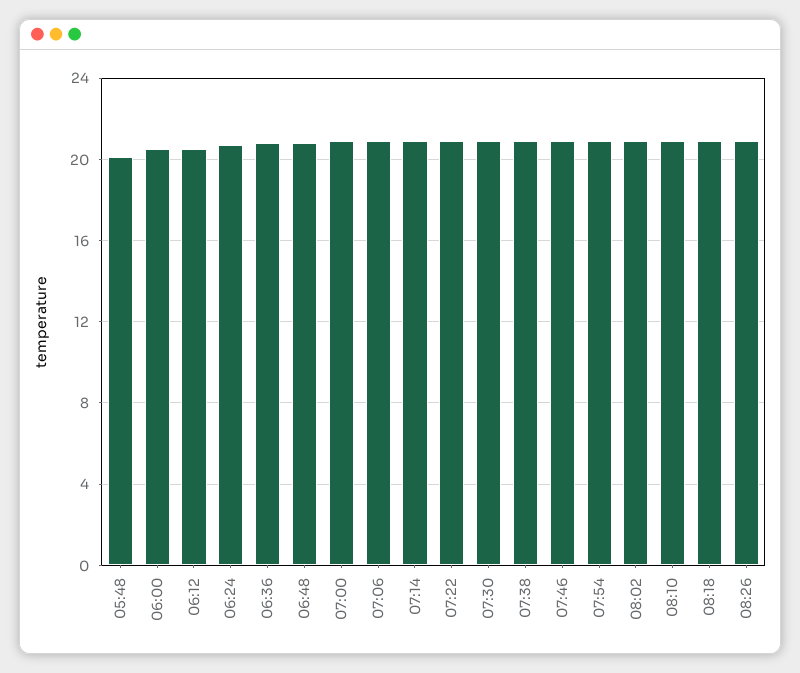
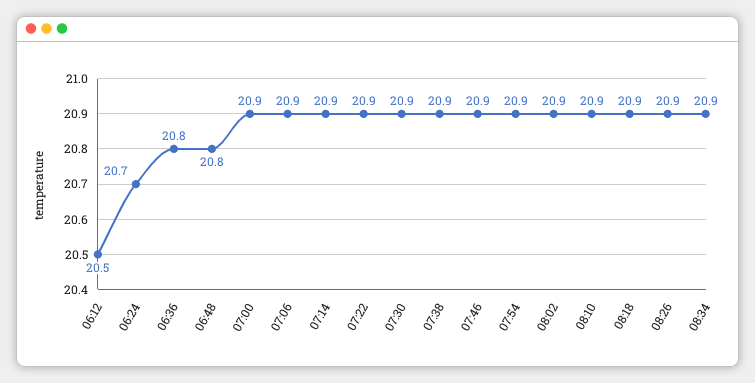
05:48: 20 -> none
06:00: 20.5 -> none
08:34: none -> 20.9

